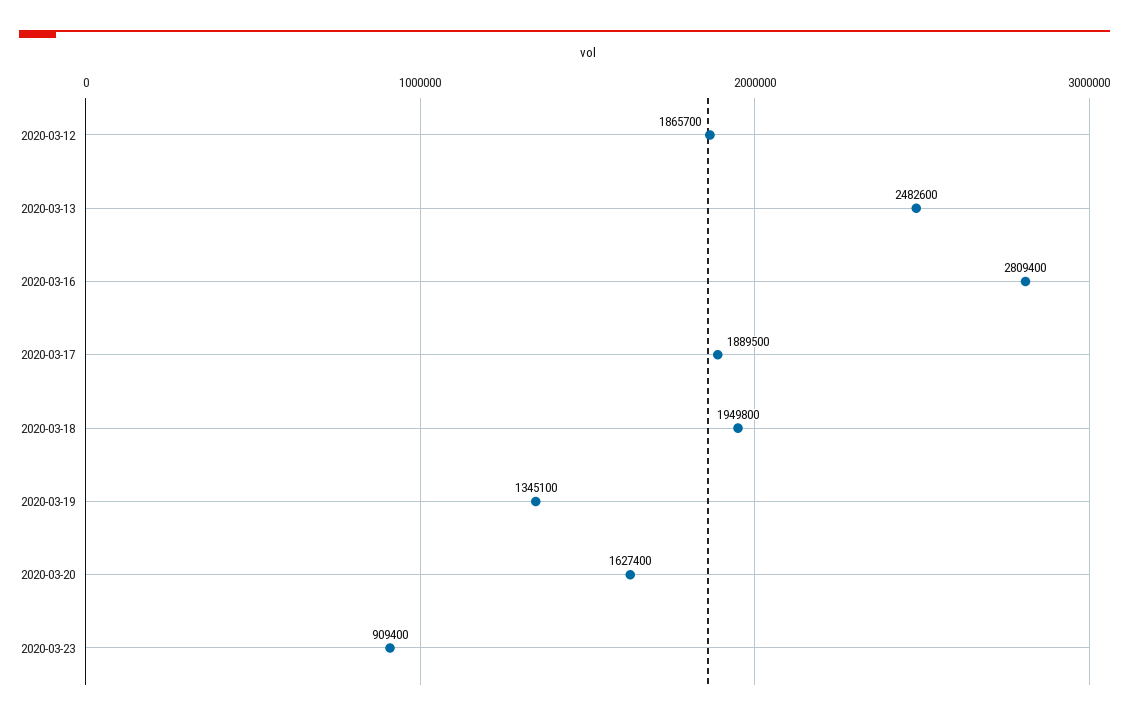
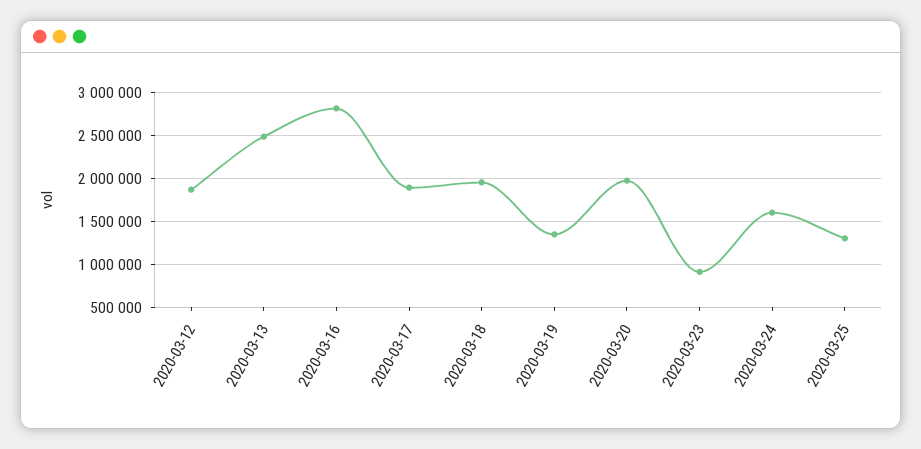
2020-03-20: 1627400 -> 2000000
2020-03-24: none -> 1600000
2020-03-25: none -> 1300000

